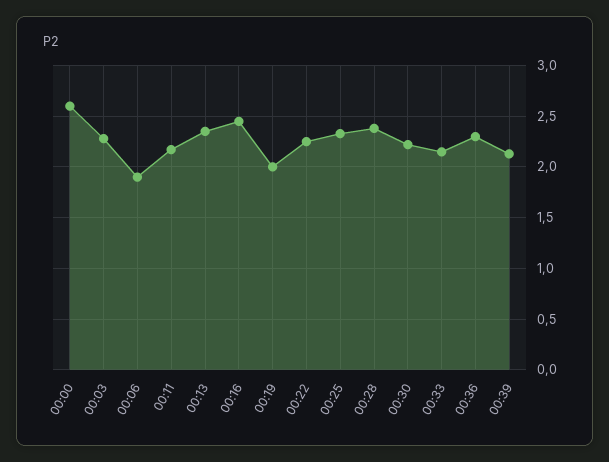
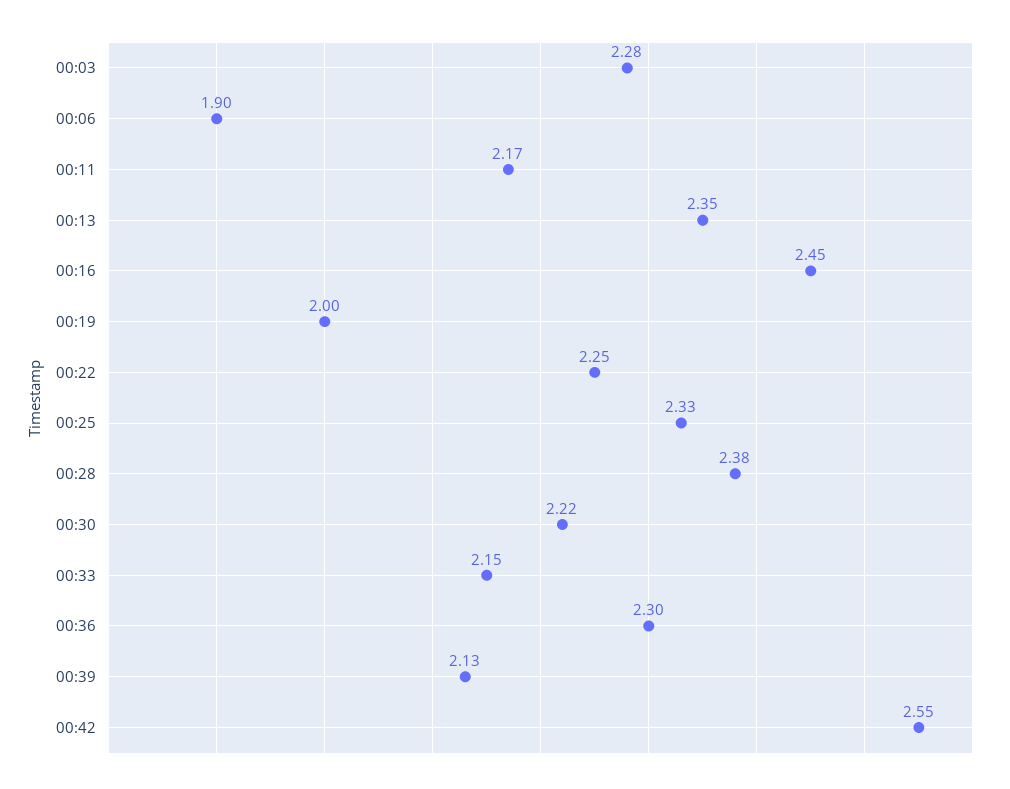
00:00: 2.6 -> none
00:42: none -> 2.55

